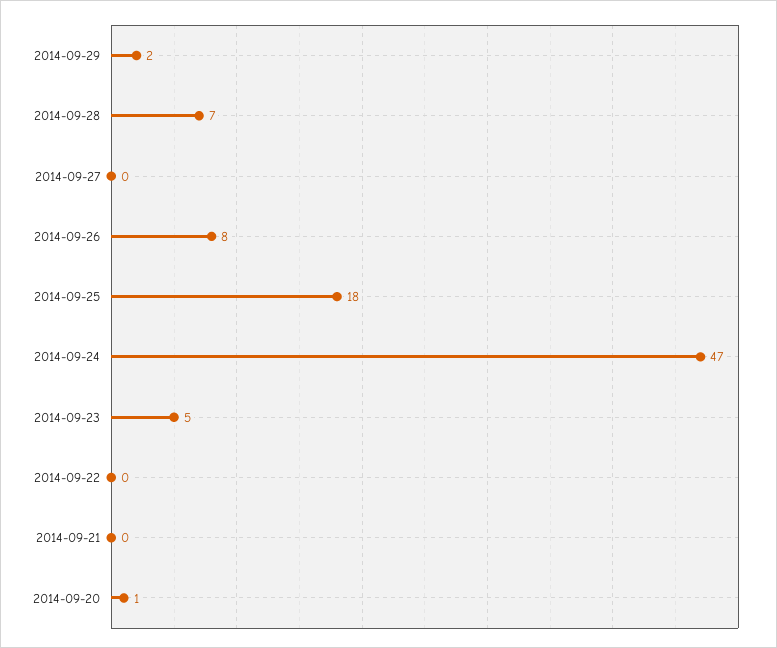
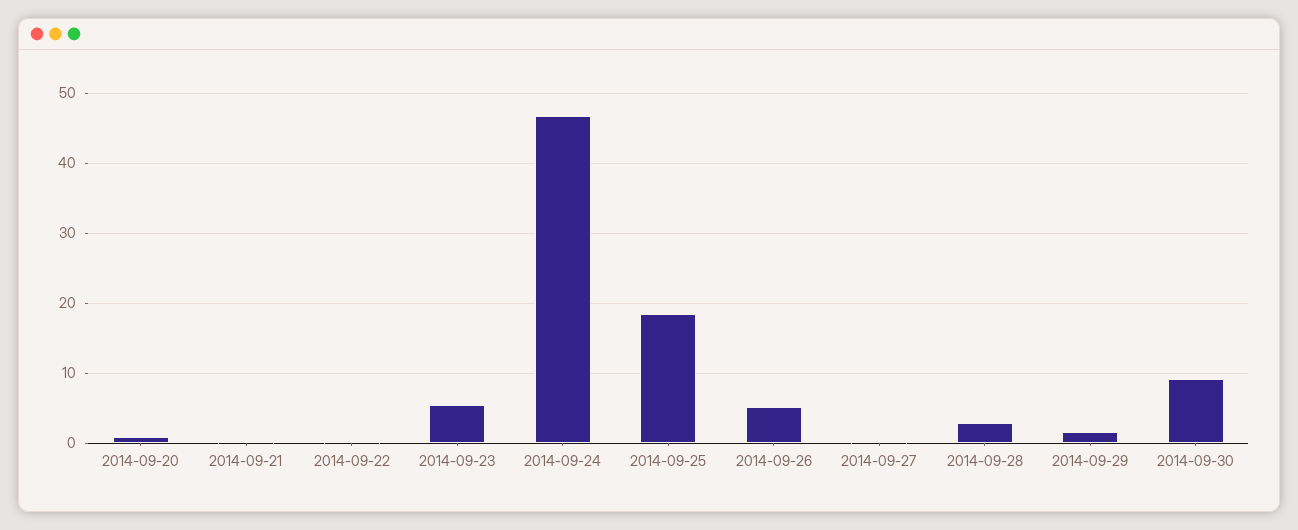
2014-09-28: 7 -> 3
2014-09-26: 8 -> 5
2014-09-30: none -> 9

